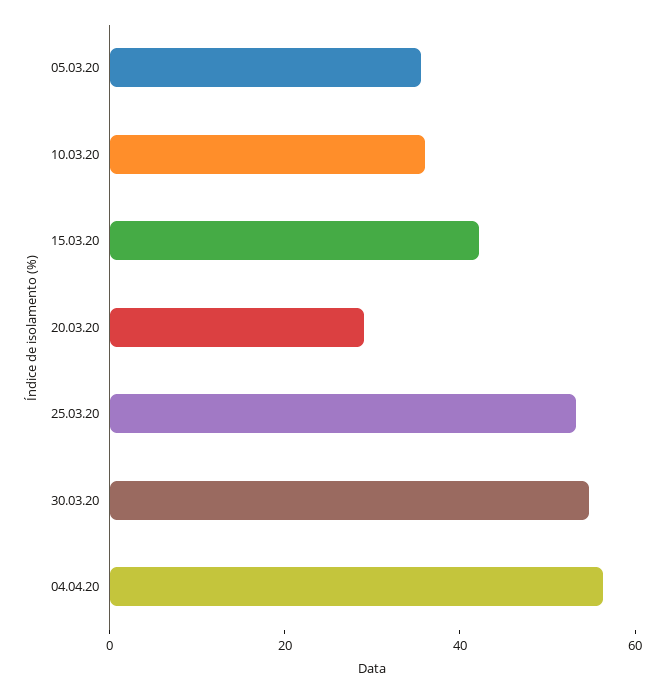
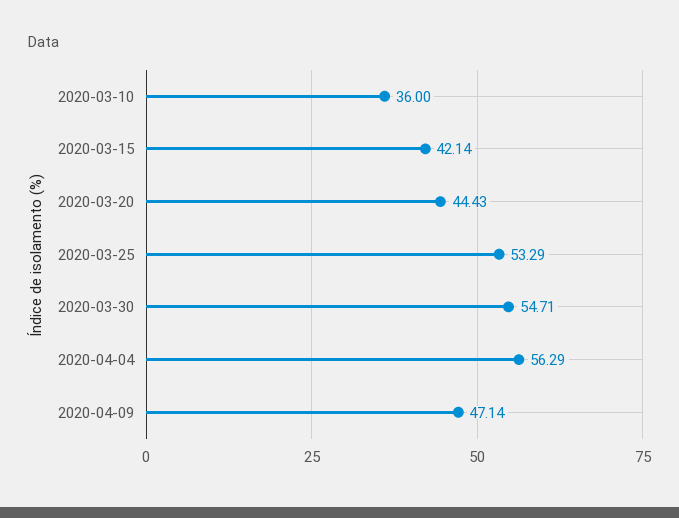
05.03.20: 35 -> none
20.03.20: 30 -> 44.43
2020-04-09: none -> 47.14

